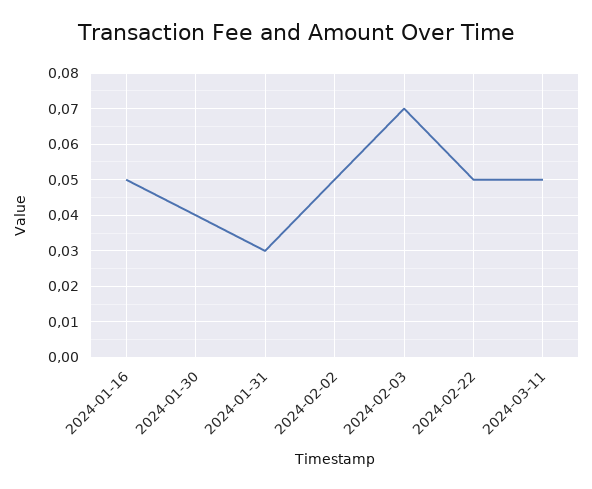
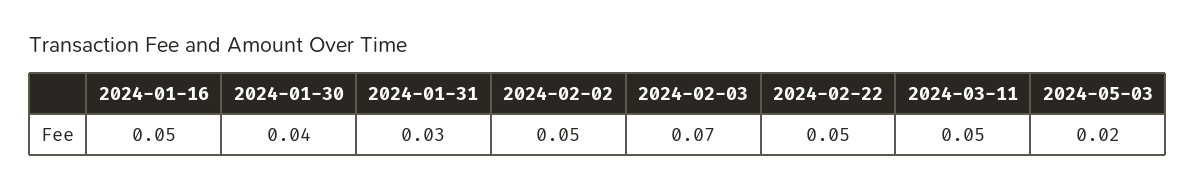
2024-05-03: none -> 0.02

